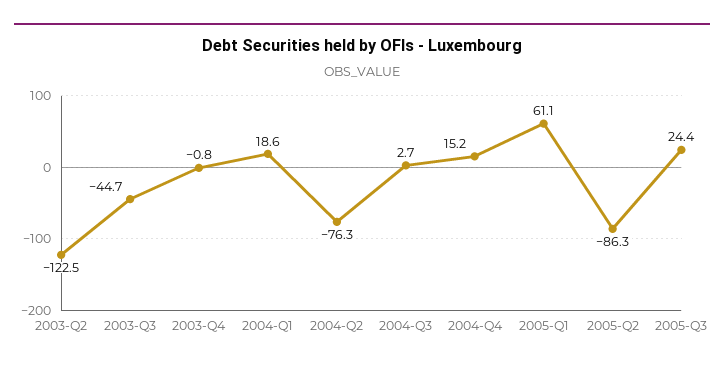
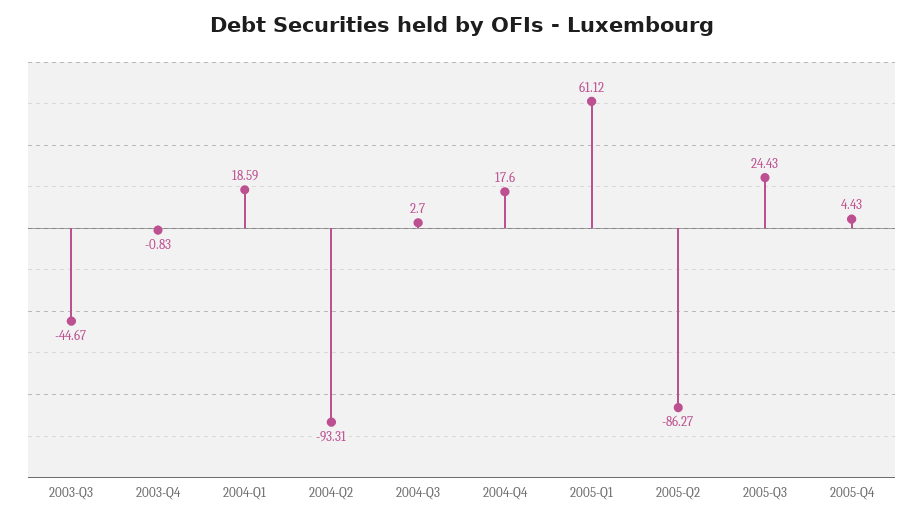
2003-Q2: -122.5 -> none
2004-Q2: -76.3 -> -93.31
2004-Q4: 15.2 -> 17.6
2005-Q4: none -> 4.43

